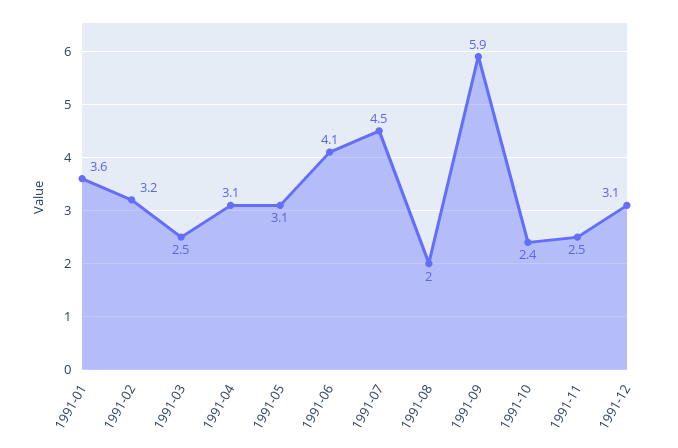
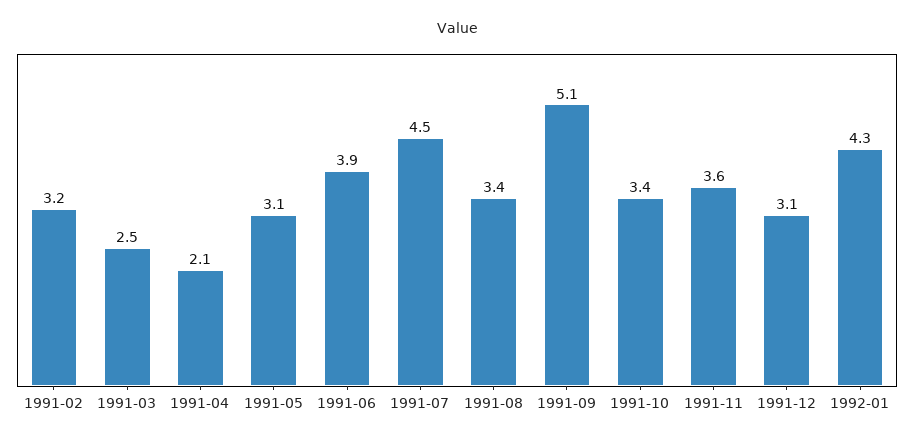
1991-01: 3.6 -> none
1991-04: 3.1 -> 2.1
1991-06: 4.1 -> 3.9
1991-08: 2 -> 3.4
1991-09: 5.9 -> 5.1
1991-10: 2.4 -> 3.4
1991-11: 2.5 -> 3.6
1992-01: none -> 4.3

